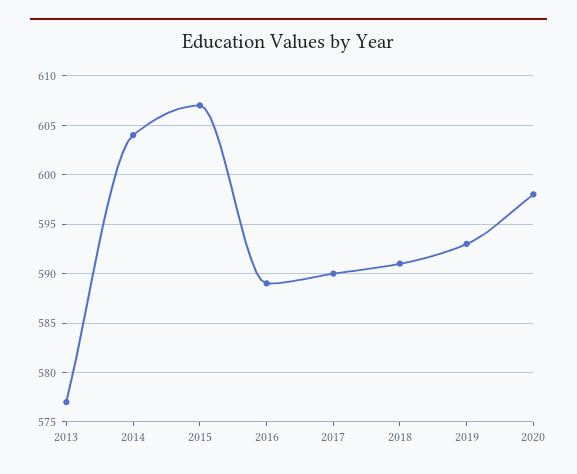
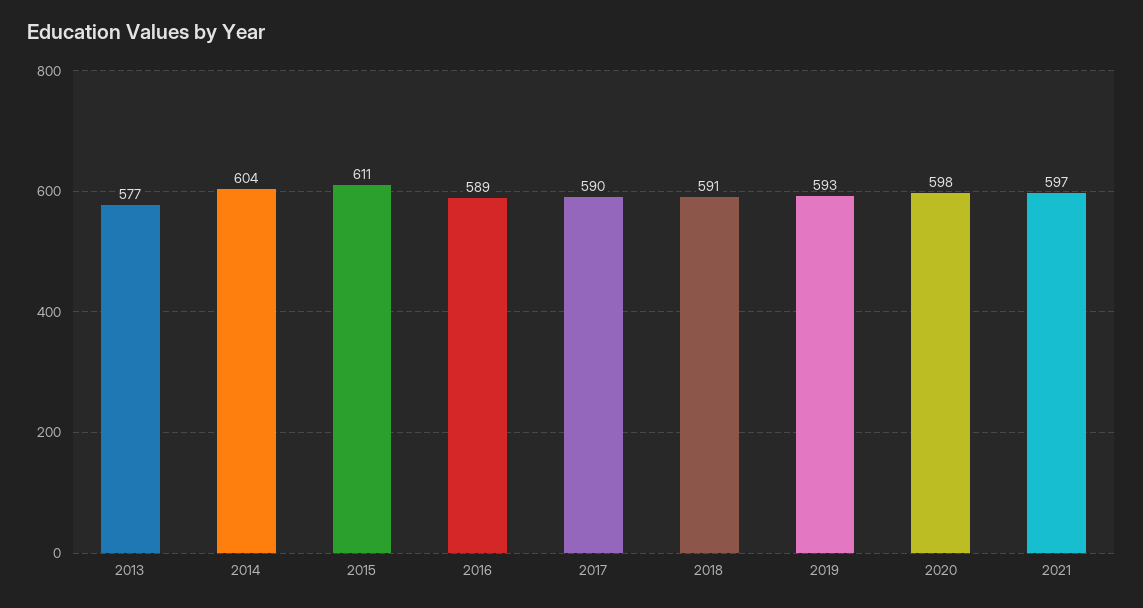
2015: 607 -> 611
2021: none -> 597

